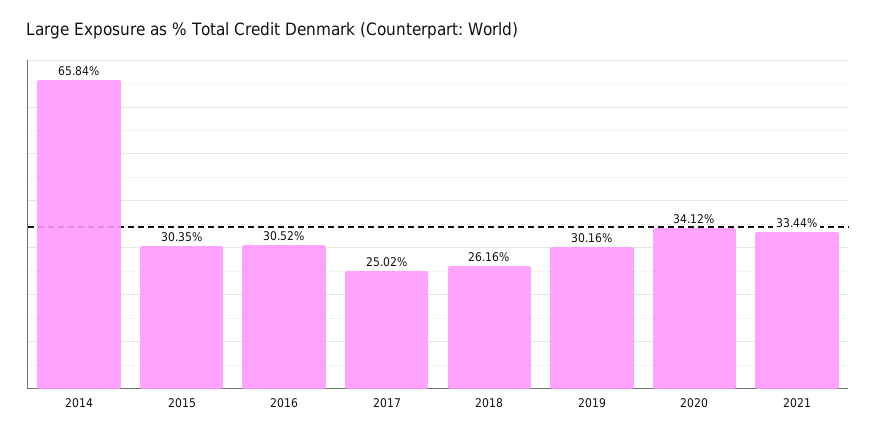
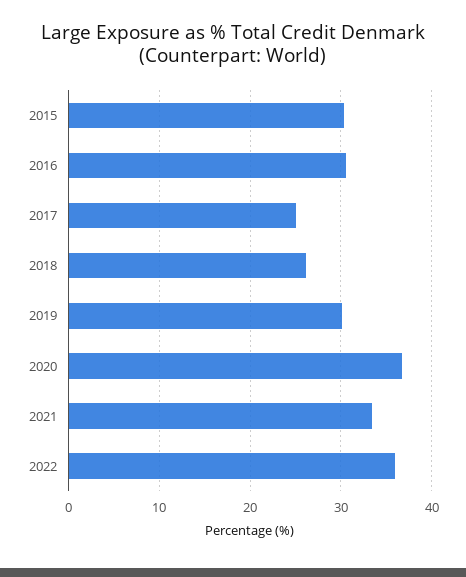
2014: 65.84 -> none
2020: 34.12 -> 37
2022: none -> 36

